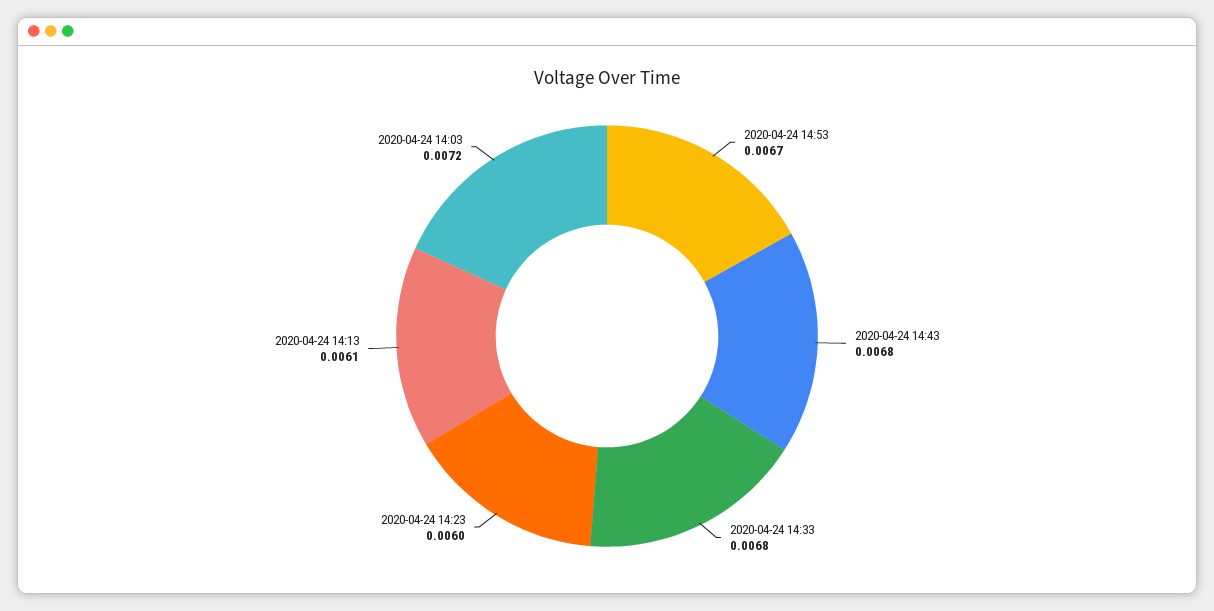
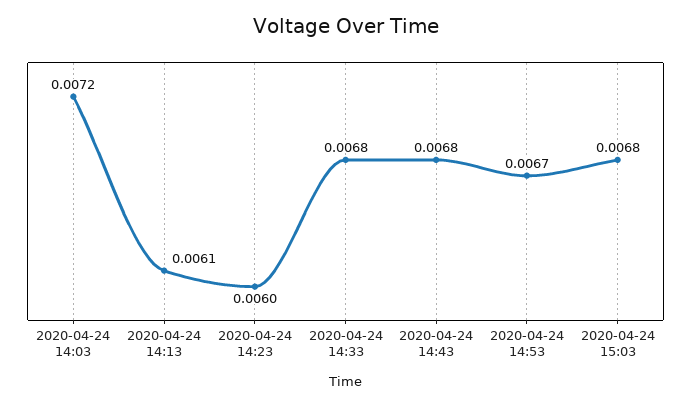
2020-04-24 15:03: none -> 0.0068

